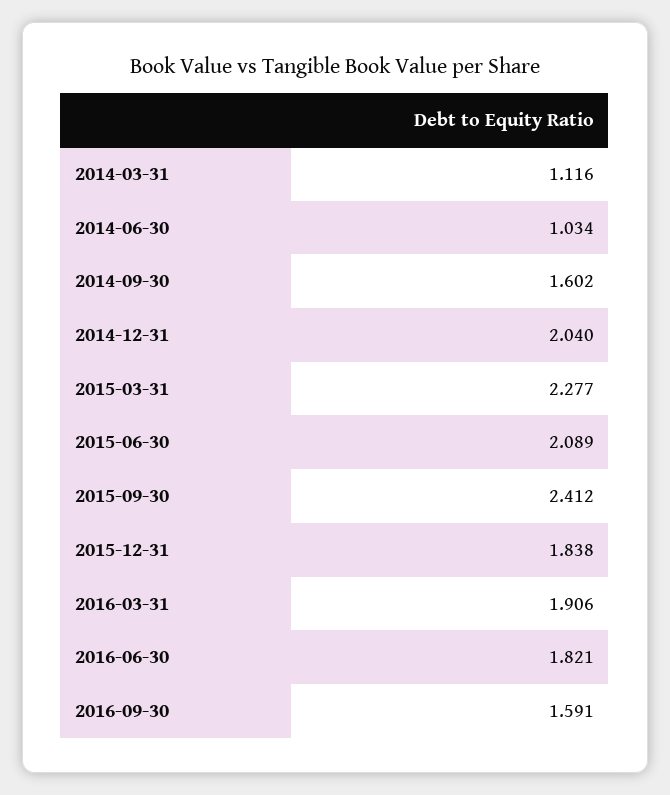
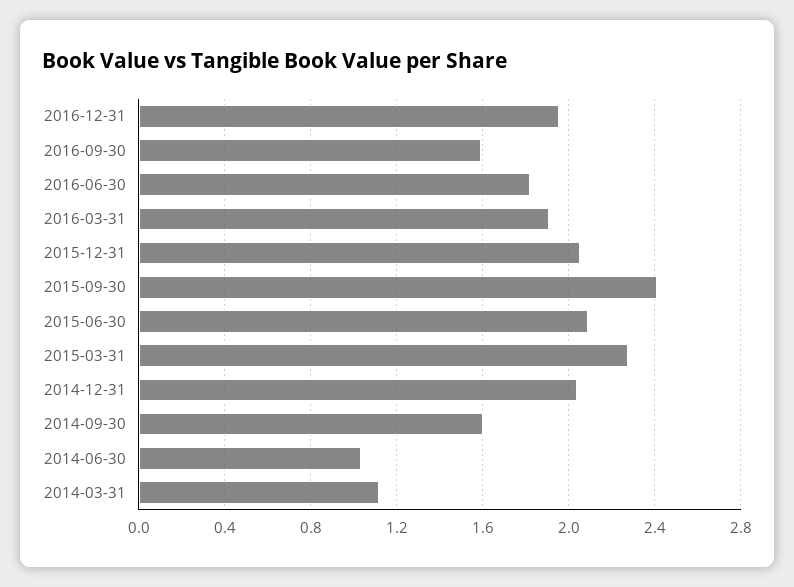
2015-12-31: 1.838 -> 2.05
2016-12-31: none -> 1.95

